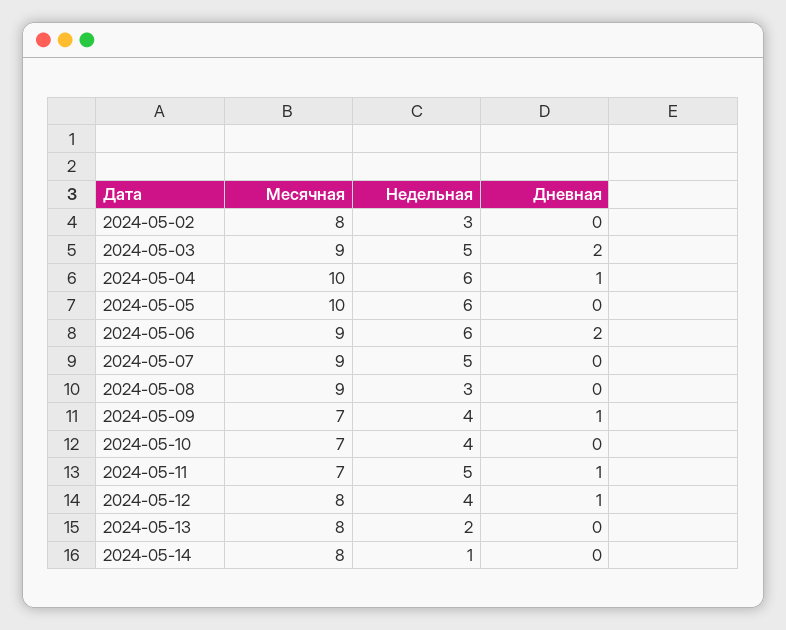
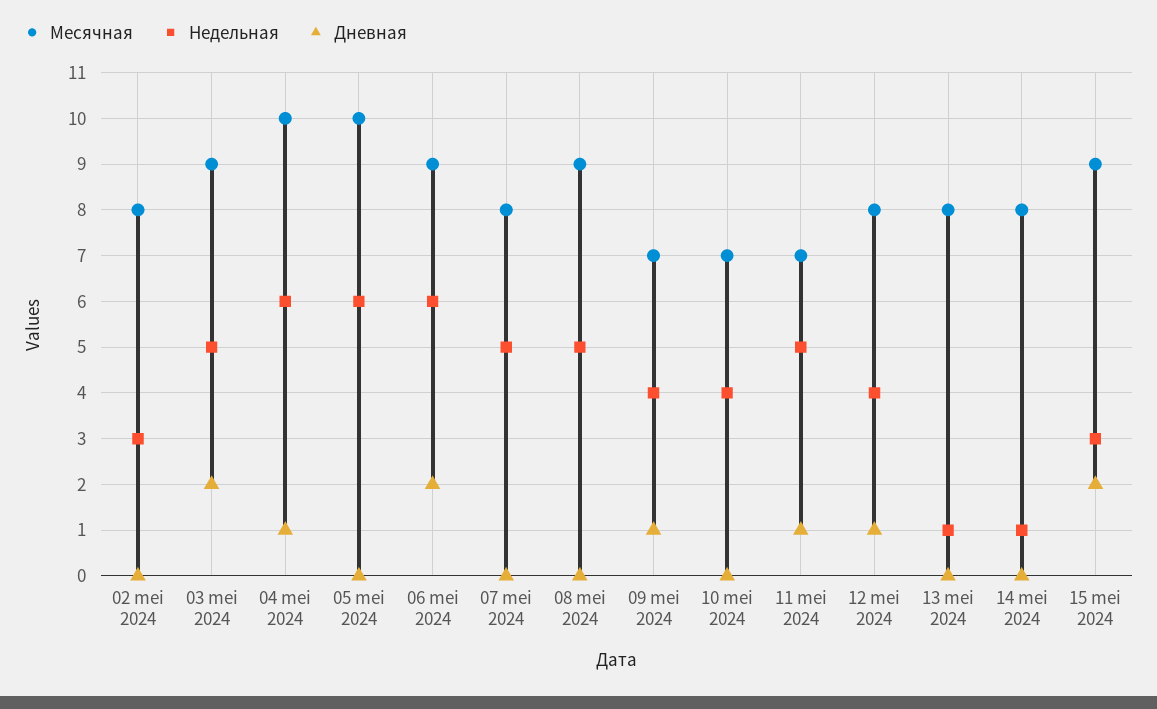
Месячная, 2024-05-07: 9 -> 8
Недельная, 2024-05-08: 3 -> 5
Недельная, 2024-05-13: 2 -> 1
Месячная, 15 mei 2024: none -> 9
Недельная, 15 mei 2024: none -> 3
Дневная, 15 mei 2024: none -> 2

